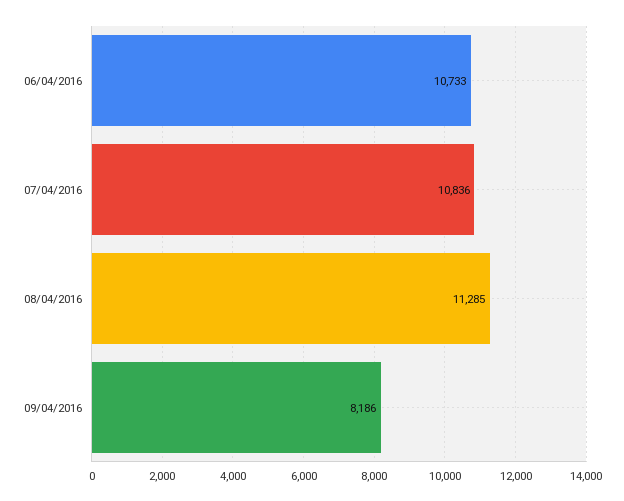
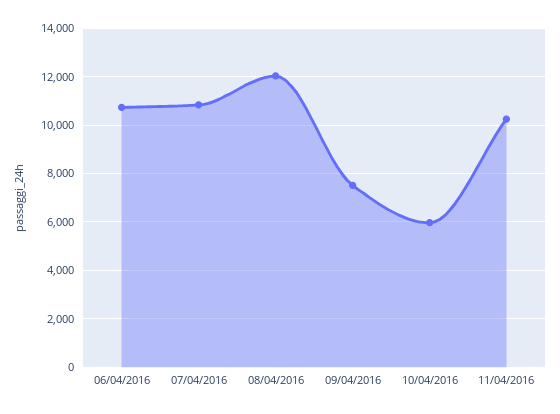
08/04/2016: 11285 -> 12000
09/04/2016: 8186 -> 7500
10/04/2016: none -> 6000
11/04/2016: none -> 10250

